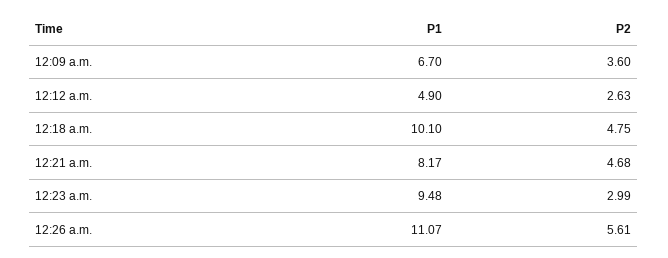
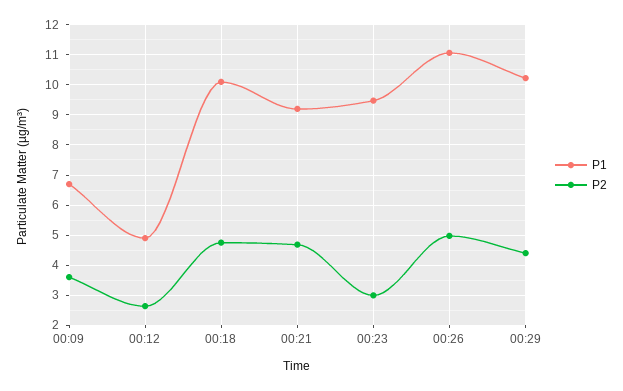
P1, 12:21 a.m.: 8.17 -> 9.2
P2, 12:26 a.m.: 5.61 -> 5
P1, 00:29: none -> 10.2
P2, 00:29: none -> 4.4

